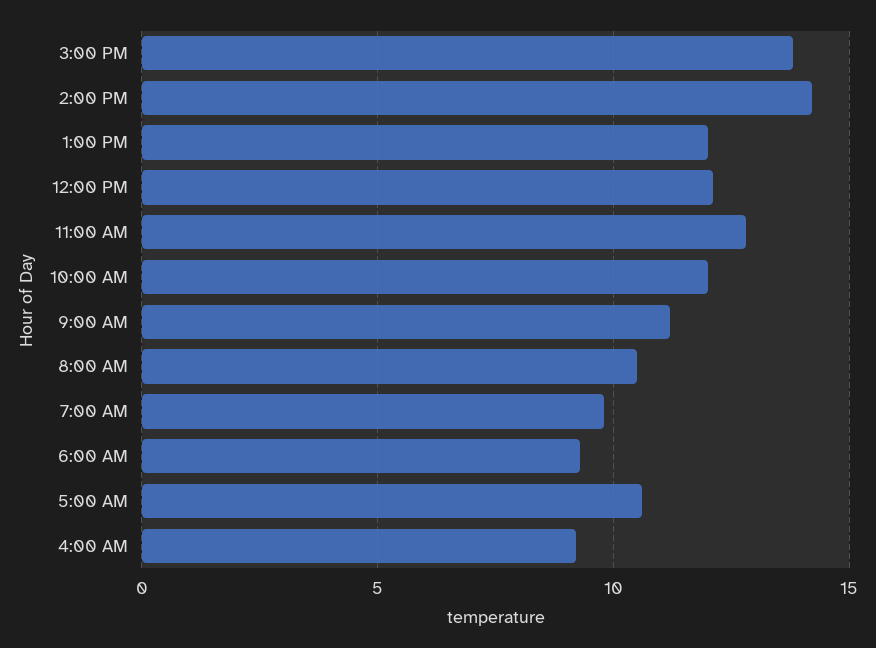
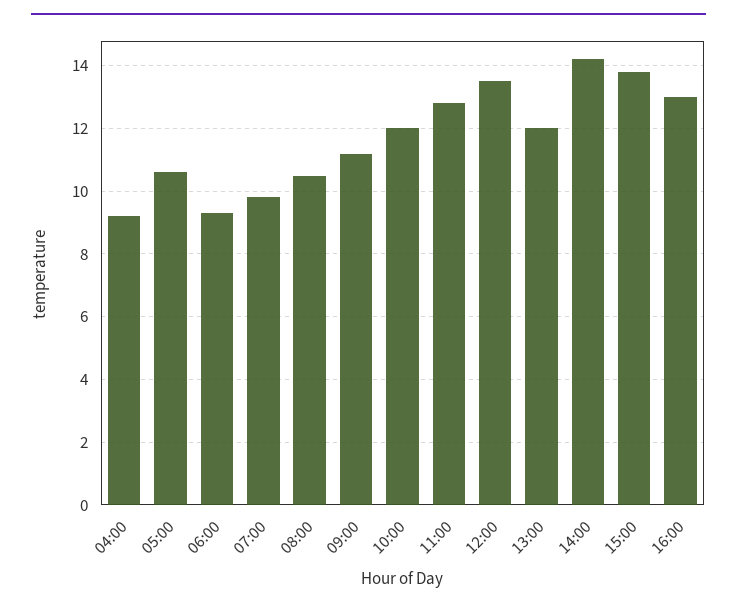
12:00 PM: 12 -> 13.5
16:00: none -> 13

